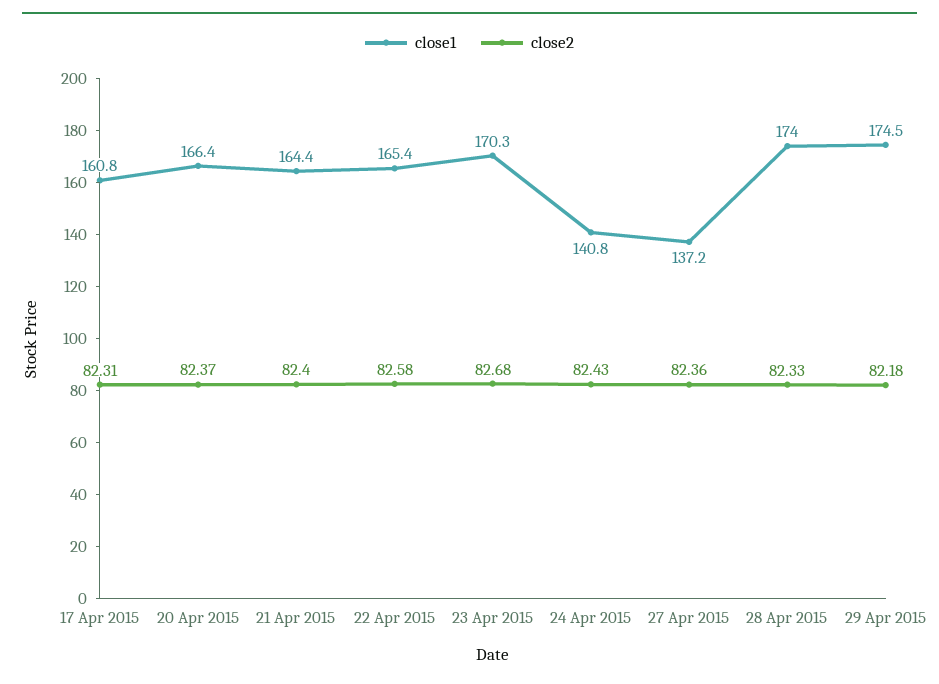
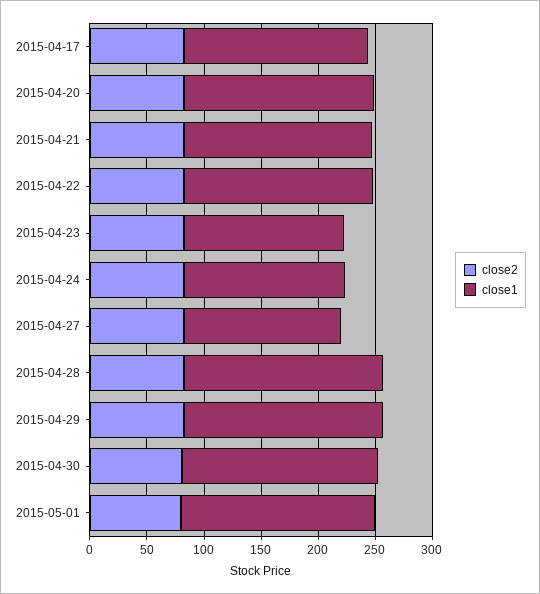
close1, 23 Apr 2015: 170.3 -> 140
close2, 2015-04-30: none -> 80
close1, 2015-04-30: none -> 170
close2, 2015-05-01: none -> 80
close1, 2015-05-01: none -> 170

